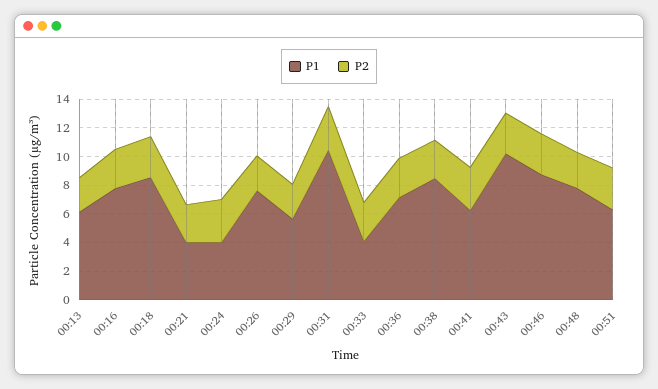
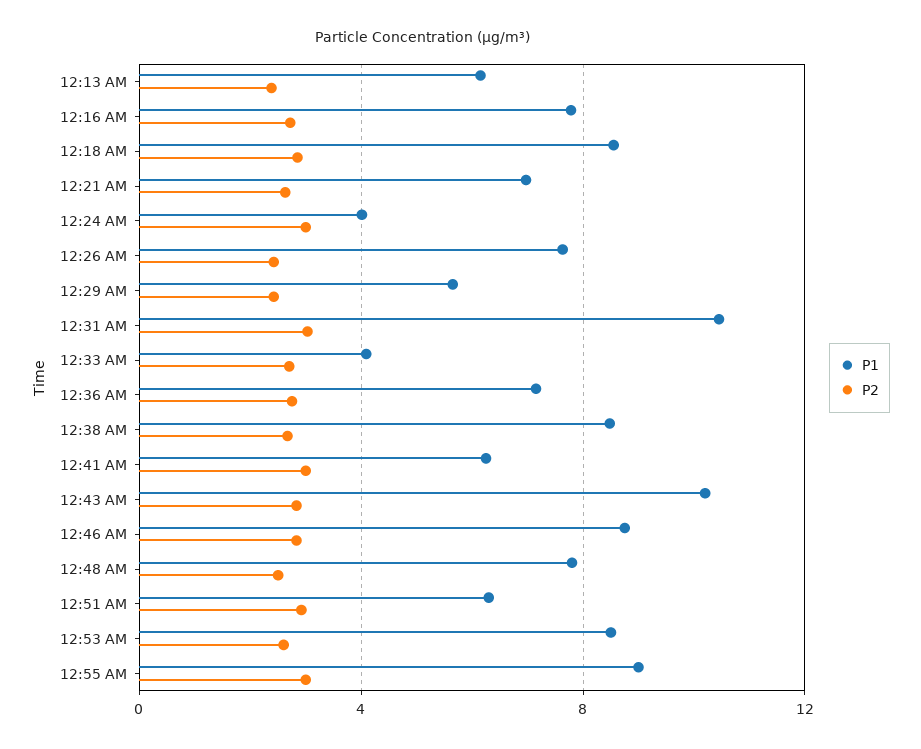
P1, 00:21: 4 -> 7
P1, 12:53 AM: none -> 8.5
P2, 12:53 AM: none -> 2.5
P1, 12:55 AM: none -> 9
P2, 12:55 AM: none -> 3

